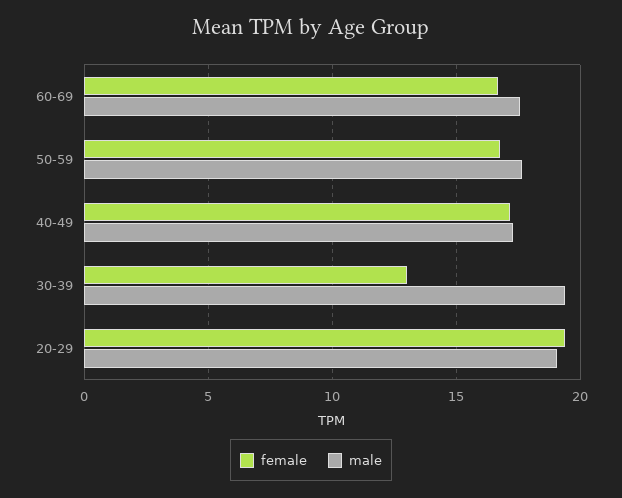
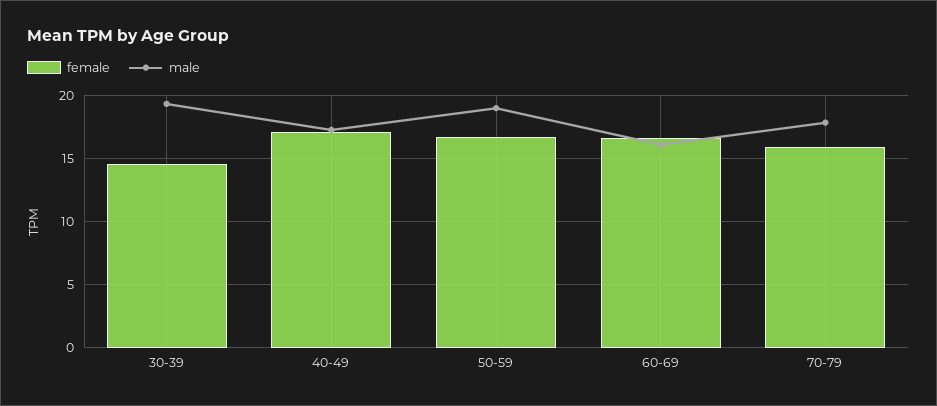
male, 60-69: 17.5 -> 16
male, 50-59: 17.5 -> 19
female, 30-39: 13 -> 14.5
female, 20-29: 19.5 -> none
male, 20-29: 19 -> none
female, 70-79: none -> 16
male, 70-79: none -> 18

